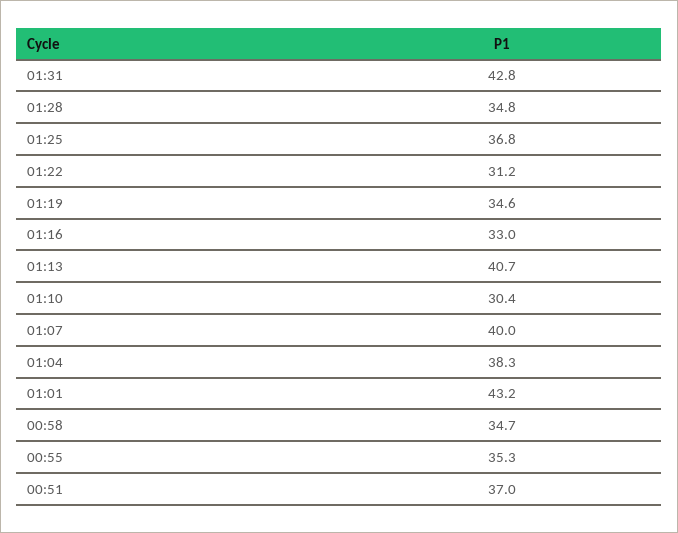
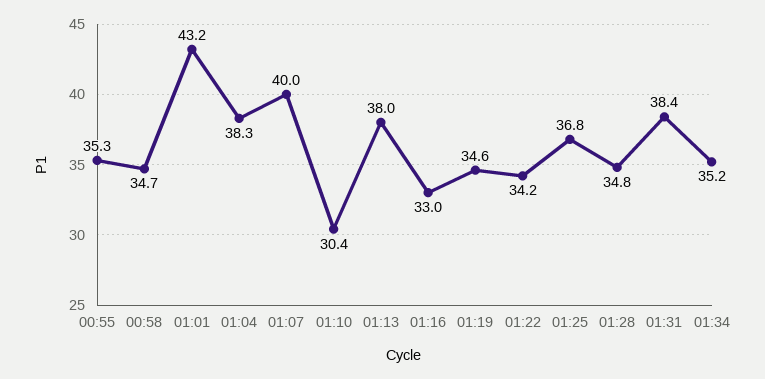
01:31: 42.8 -> 38.4
01:22: 31.2 -> 34.2
01:13: 40.7 -> 38
00:51: 37 -> none
01:34: none -> 35.2

